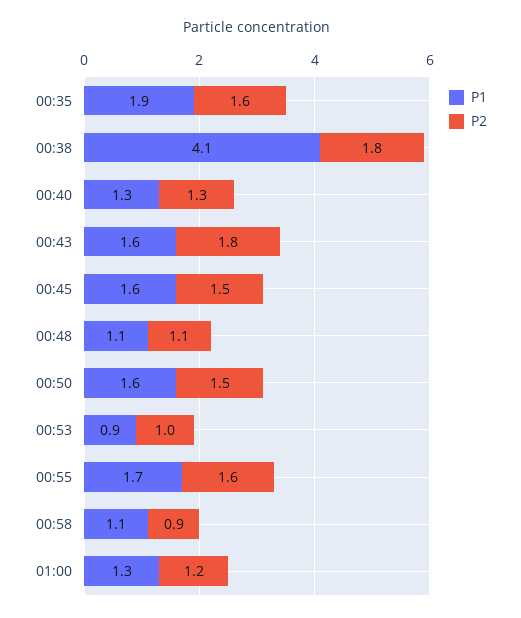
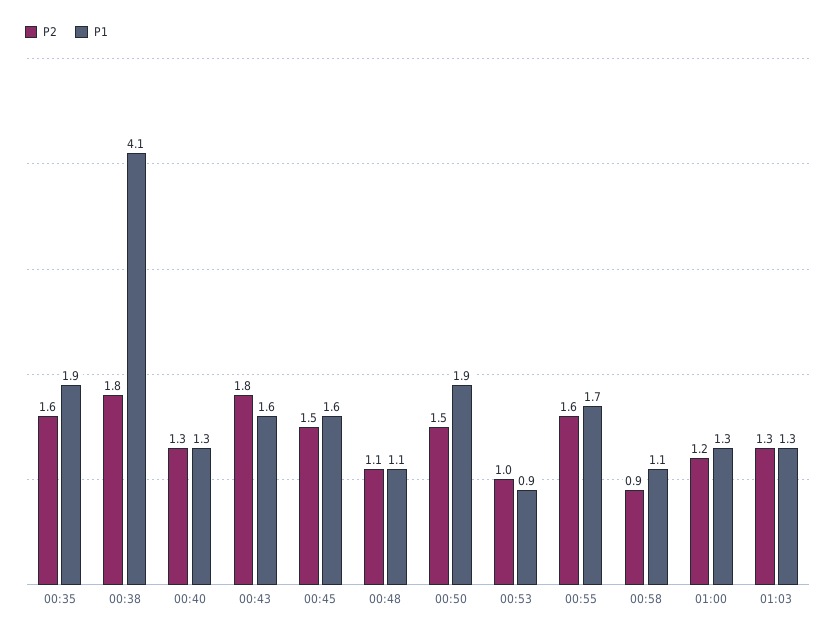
P1, 00:50: 1.6 -> 1.9
P2, 01:03: none -> 1.3
P1, 01:03: none -> 1.3

